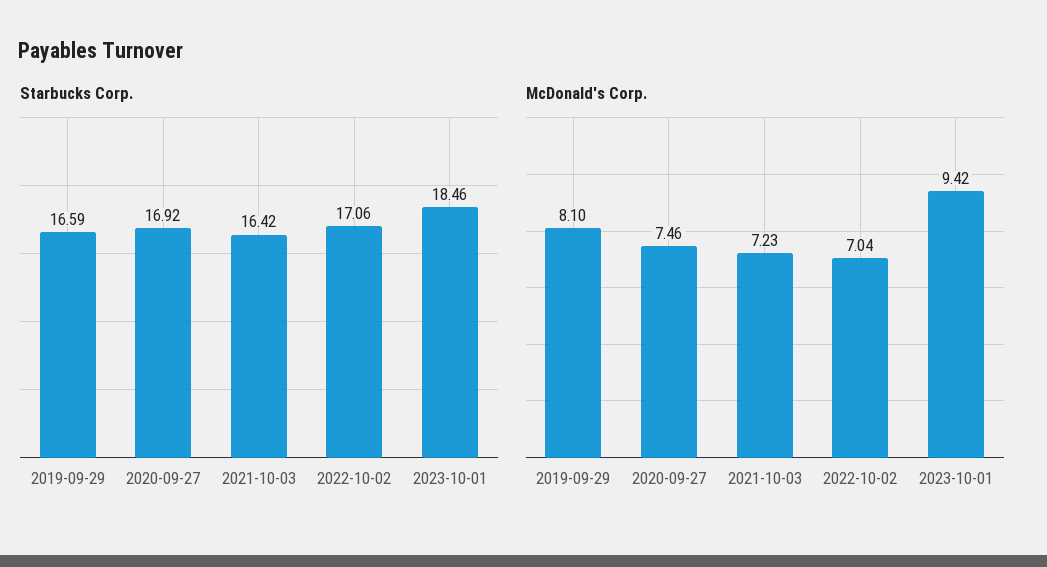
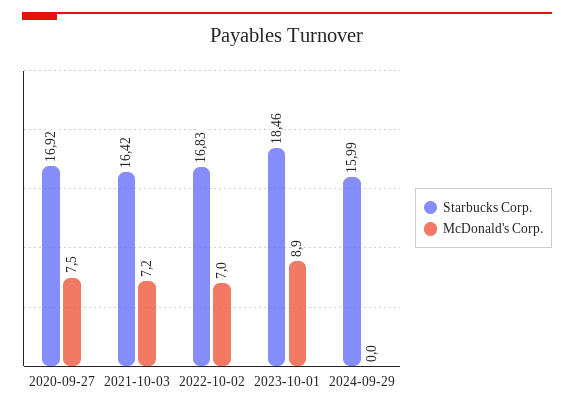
Starbucks Corp., 2019-09-29: 16.59 -> none
Starbucks Corp., 2022-10-02: 17.06 -> 16.83
McDonald's Corp., 2019-09-29: 8.1 -> none
McDonald's Corp., 2023-10-01: 9.42 -> 8.9
Starbucks Corp., 2024-09-29: none -> 15.99
McDonald's Corp., 2024-09-29: none -> 0

